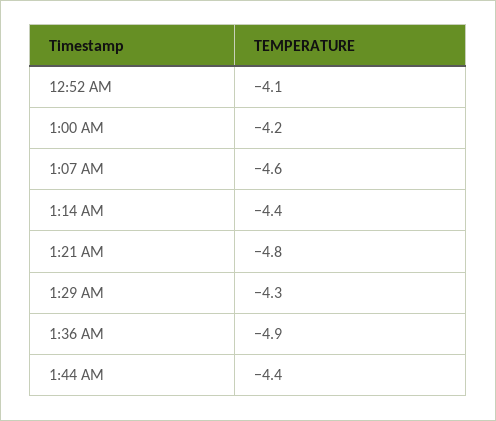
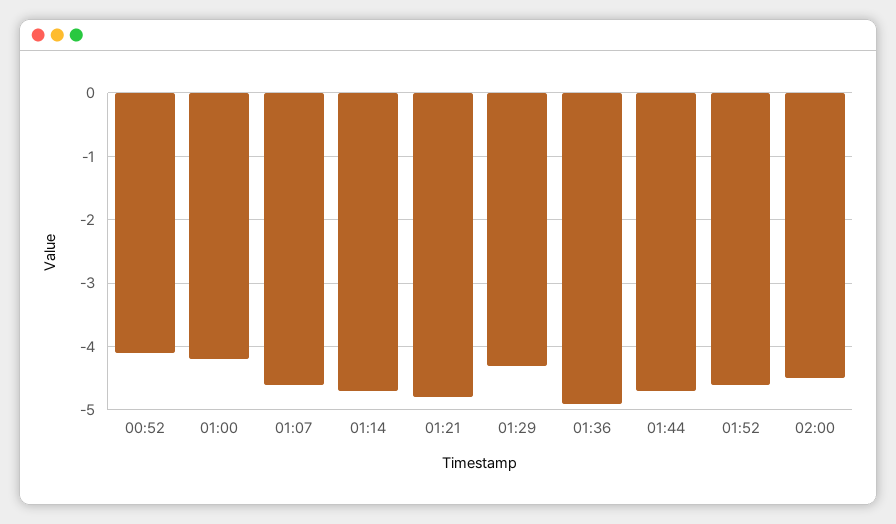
1:14 AM: -4.4 -> -4.7
1:44 AM: -4.4 -> -4.7
01:52: none -> -4.6
02:00: none -> -4.5

